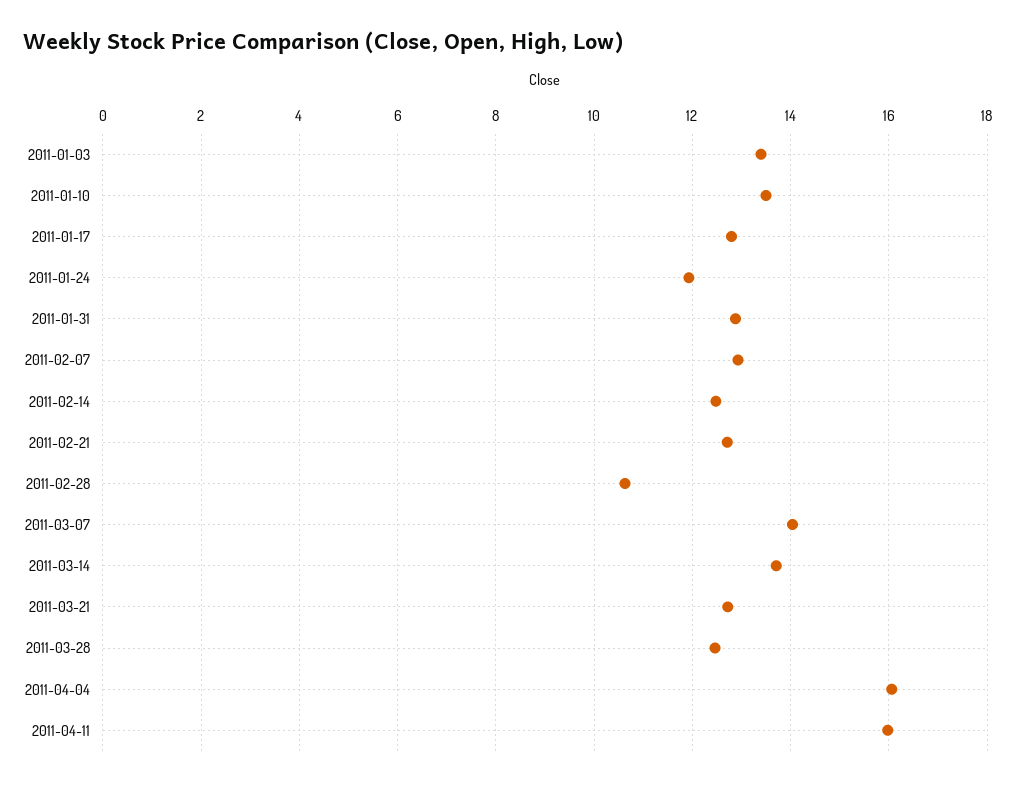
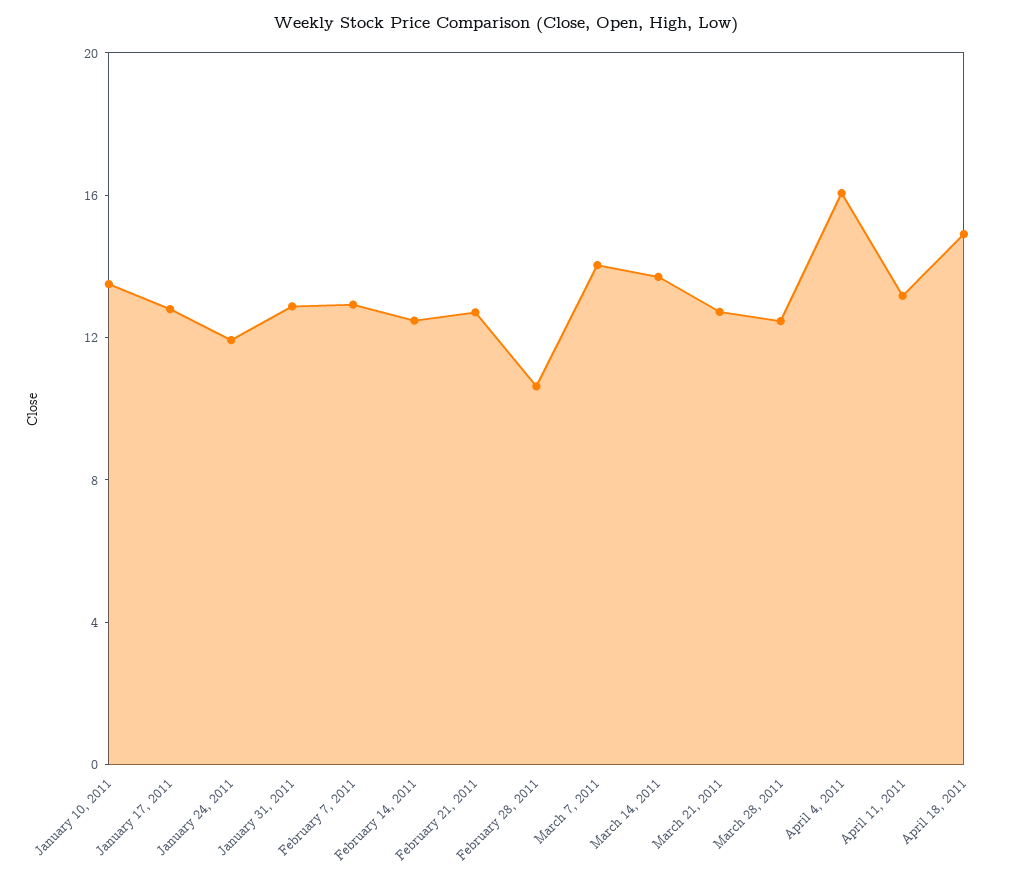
2011-01-03: 13.4 -> none
2011-04-11: 16 -> 13
April 18, 2011: none -> 15

